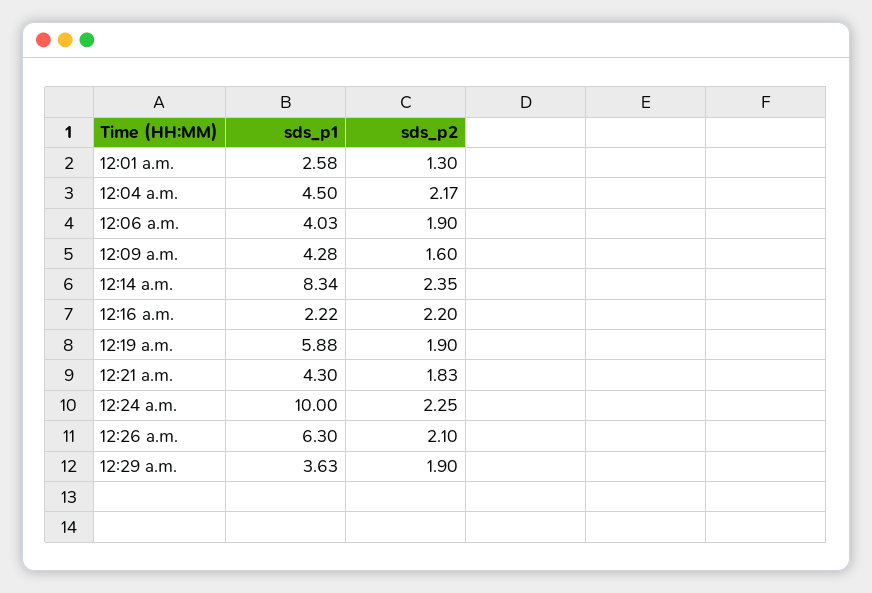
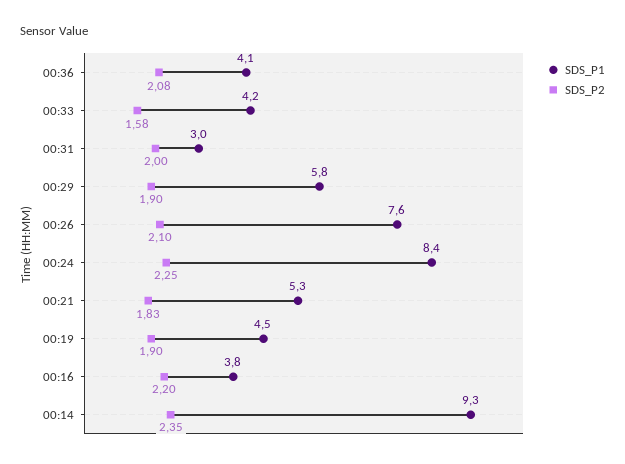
sds_p1, 12:01 a.m.: 2.58 -> none
sds_p2, 12:01 a.m.: 1.3 -> none
sds_p1, 12:04 a.m.: 4.5 -> none
sds_p2, 12:04 a.m.: 2.17 -> none
sds_p1, 12:06 a.m.: 4.03 -> none
sds_p2, 12:06 a.m.: 1.9 -> none
sds_p1, 12:09 a.m.: 4.28 -> none
sds_p2, 12:09 a.m.: 1.6 -> none
sds_p1, 12:14 a.m.: 8.34 -> 9.3
sds_p1, 12:16 a.m.: 2.22 -> 3.8
sds_p1, 12:19 a.m.: 5.88 -> 4.5
sds_p1, 12:21 a.m.: 4.3 -> 5.3
sds_p1, 12:24 a.m.: 10 -> 8.4
sds_p1, 12:26 a.m.: 6.3 -> 7.6
sds_p1, 12:29 a.m.: 3.63 -> 5.8
sds_p1, 00:36: none -> 4.1
sds_p2, 00:36: none -> 2.08
sds_p1, 00:33: none -> 4.2
sds_p2, 00:33: none -> 1.58
sds_p1, 00:31: none -> 3
sds_p2, 00:31: none -> 2

